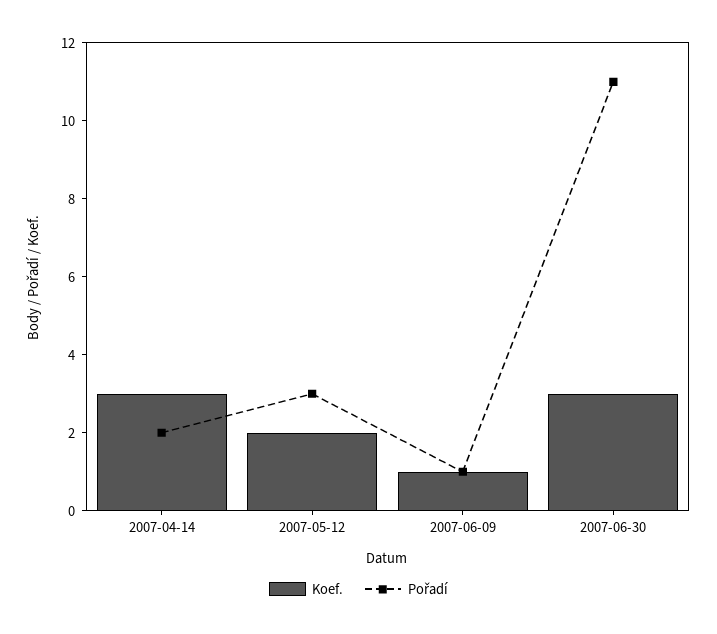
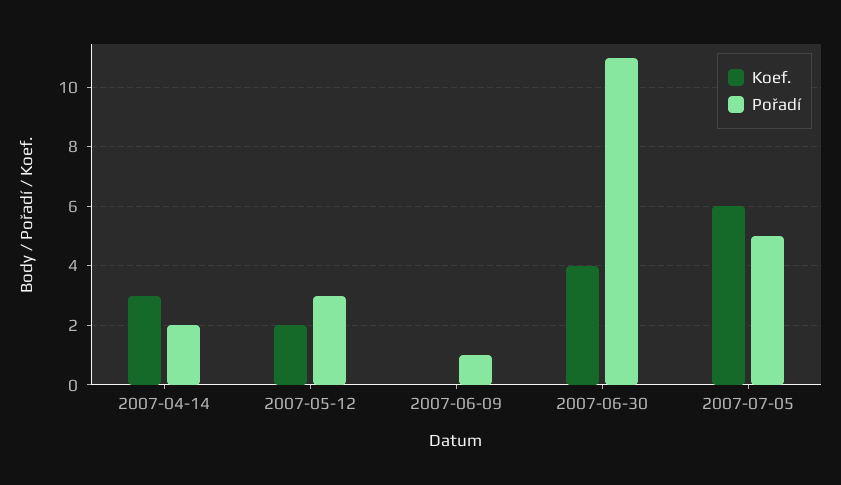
Koef., 2007-06-09: 1 -> 0
Koef., 2007-06-30: 3 -> 4
Koef., 2007-07-05: none -> 6
Pořadí, 2007-07-05: none -> 5

